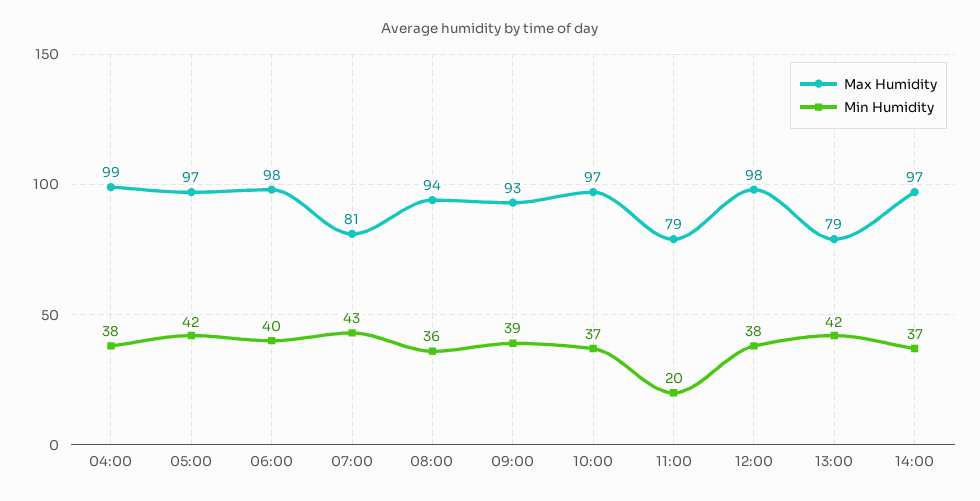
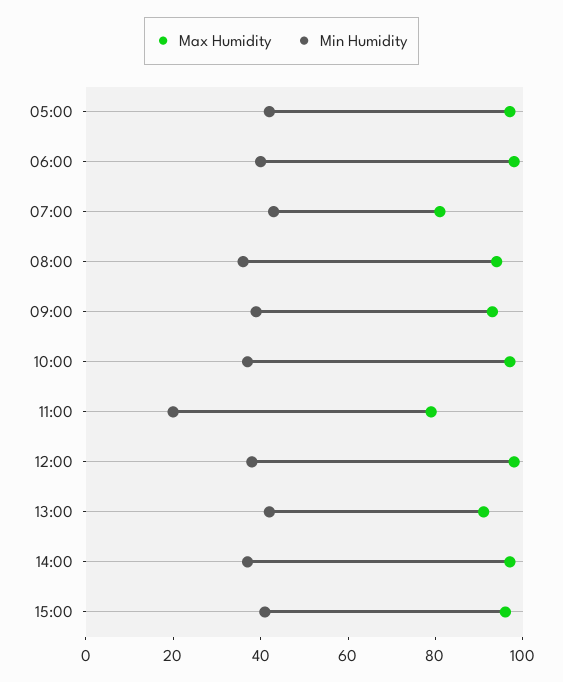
Max Humidity, 04:00: 99 -> none
Min Humidity, 04:00: 38 -> none
Max Humidity, 13:00: 79 -> 90
Max Humidity, 15:00: none -> 95
Min Humidity, 15:00: none -> 40

